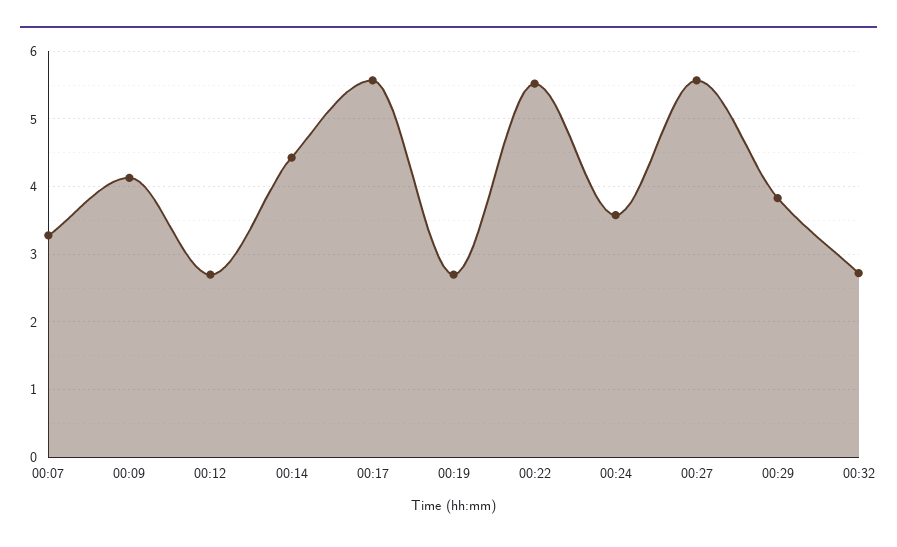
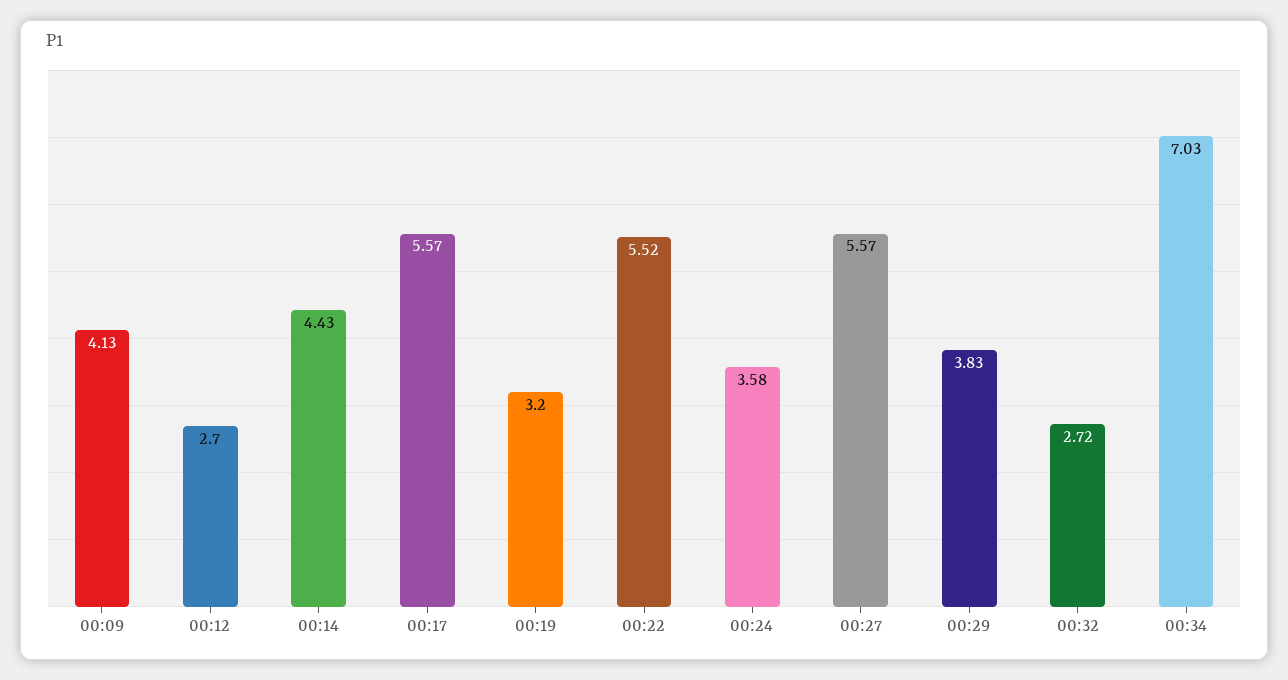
00:07: 3.3 -> none
00:19: 2.7 -> 3.2
00:34: none -> 7.03

